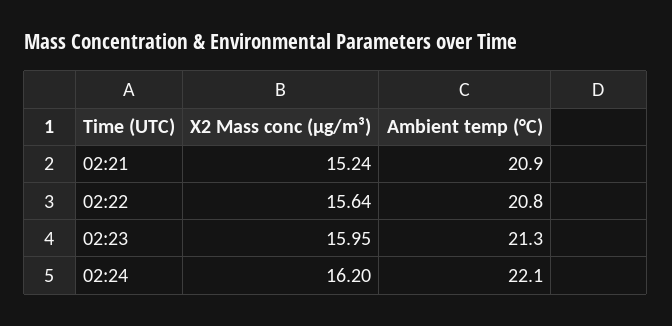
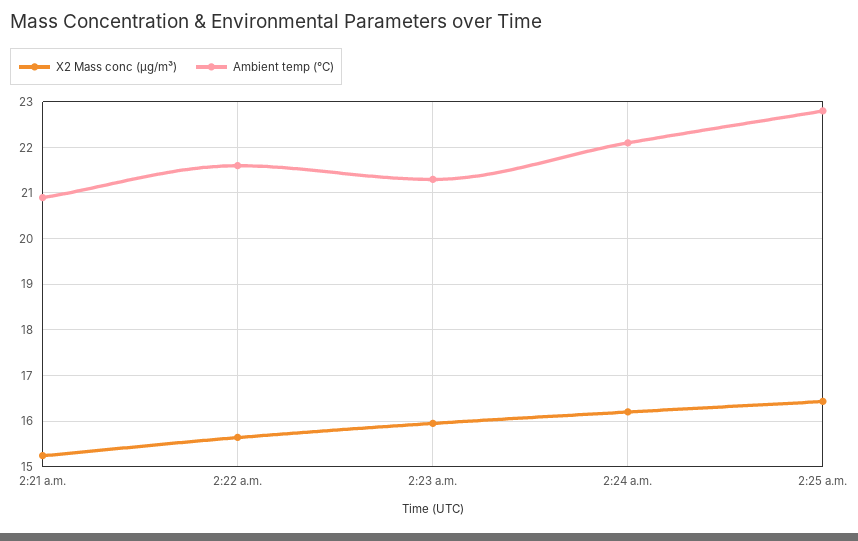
Ambient temp (°C), 02:22: 20.8 -> 21.6
X2 Mass conc (μg/m³), 2:25 a.m.: none -> 16.4
Ambient temp (°C), 2:25 a.m.: none -> 22.8

